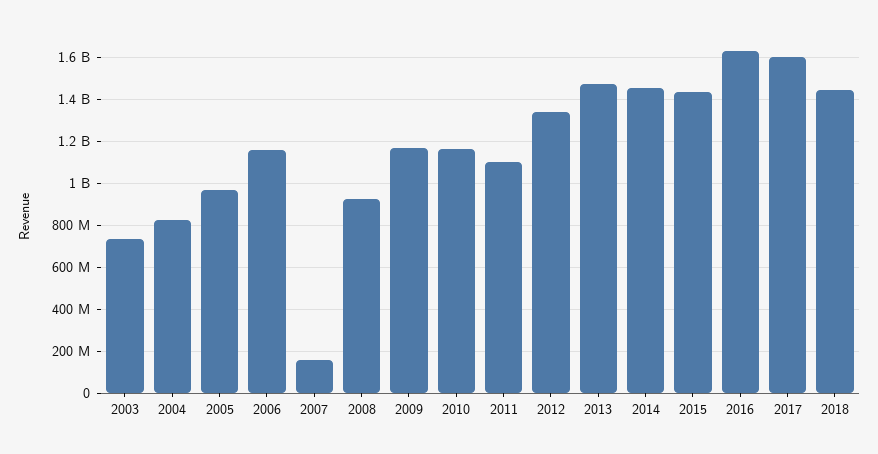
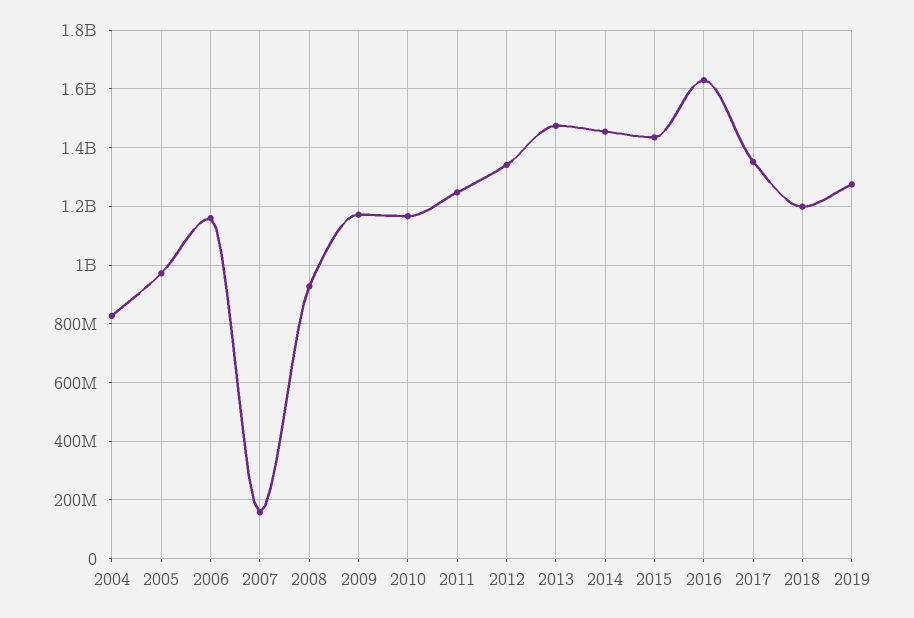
2003: 750000000 -> none
2011: 1100000000 -> 1250000000
2017: 1600000000 -> 1350000000
2018: 1450000000 -> 1200000000
2019: none -> 1275000000

